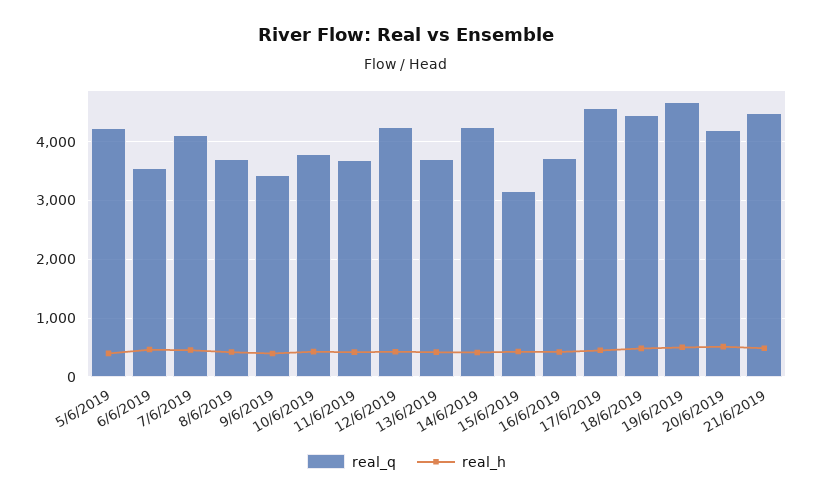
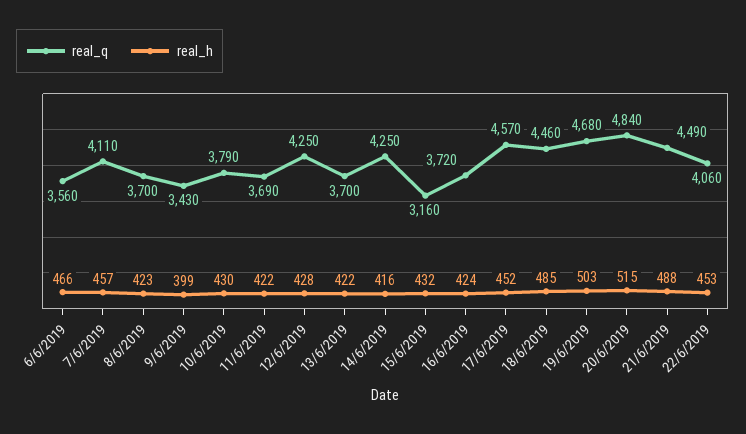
real_q, 5/6/2019: 4200 -> none
real_h, 5/6/2019: 400 -> none
real_q, 20/6/2019: 4200 -> 4840
real_q, 22/6/2019: none -> 4060
real_h, 22/6/2019: none -> 453

